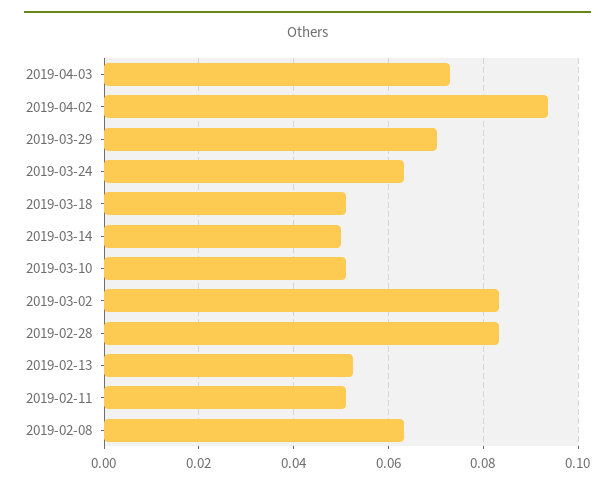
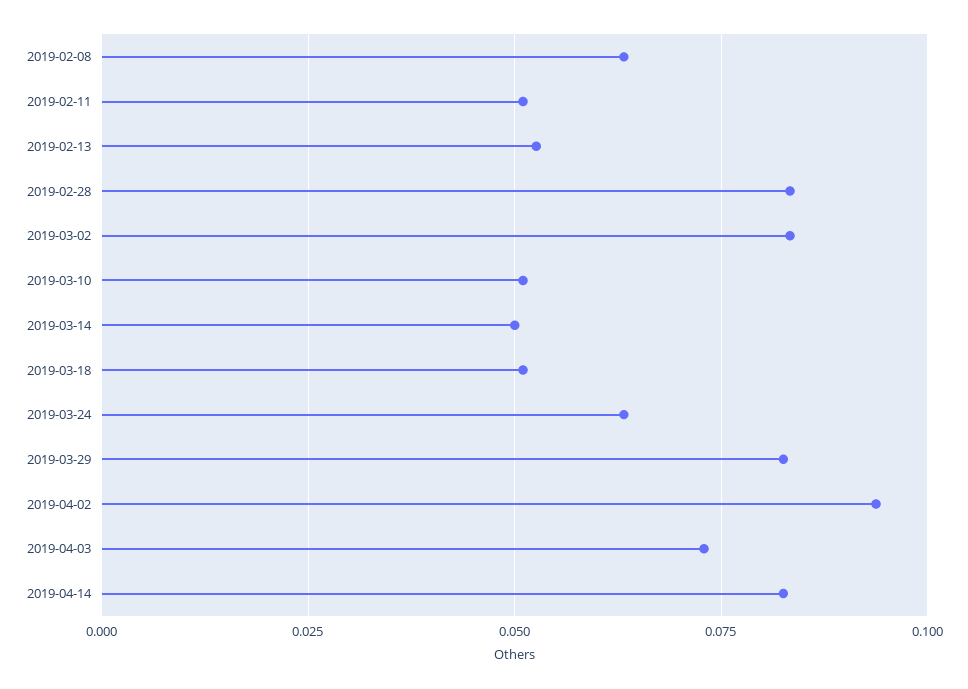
2019-03-29: 0.07 -> 0.0825
2019-04-14: none -> 0.0825

